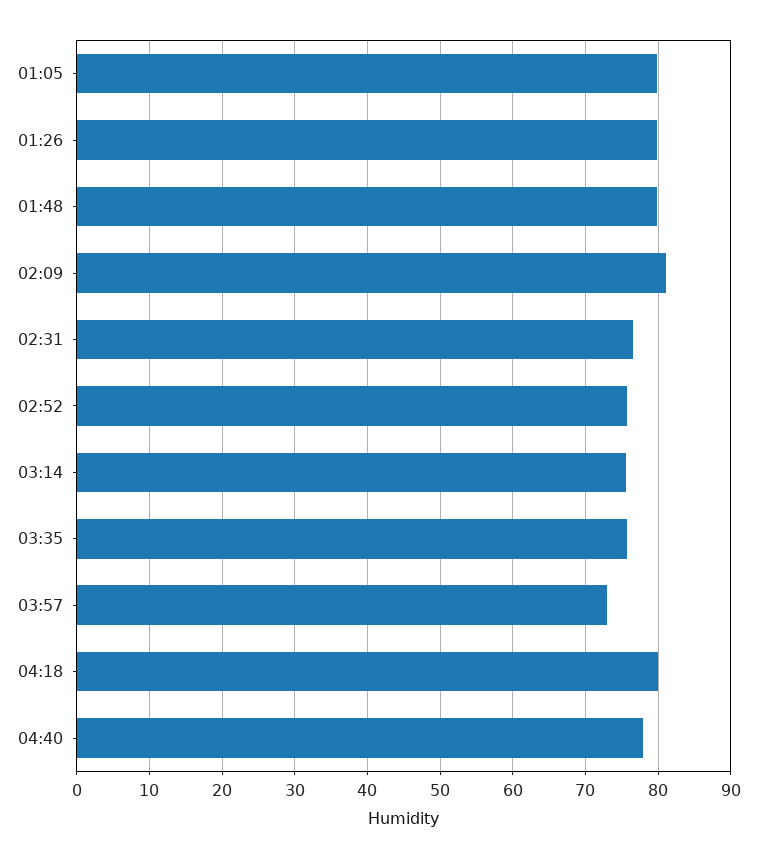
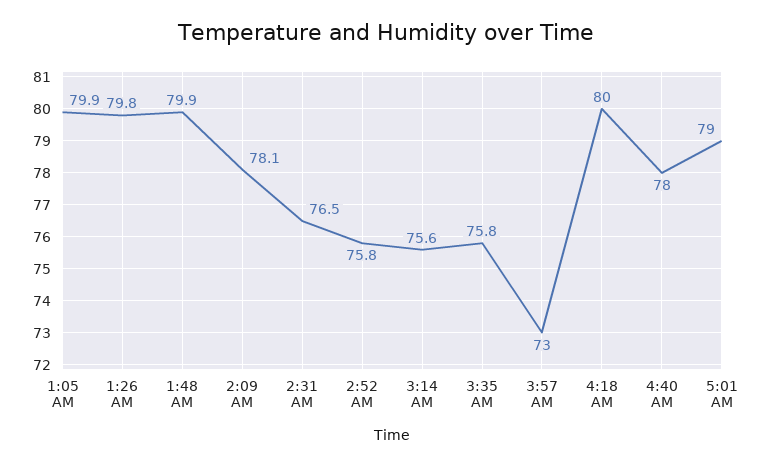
02:09: 81 -> 78.1
5:01 AM: none -> 79

